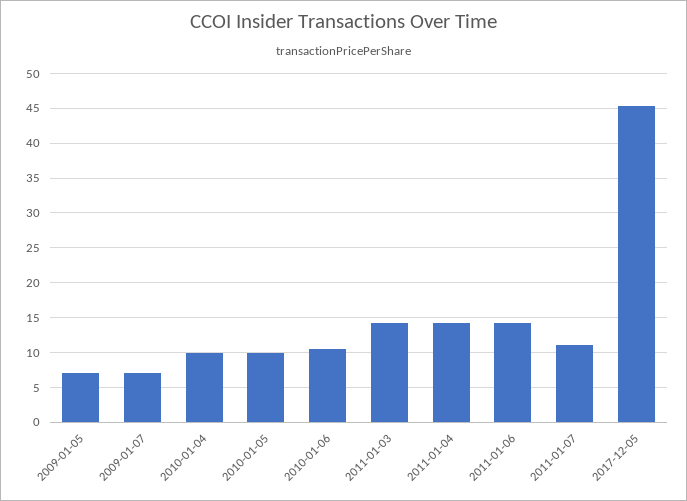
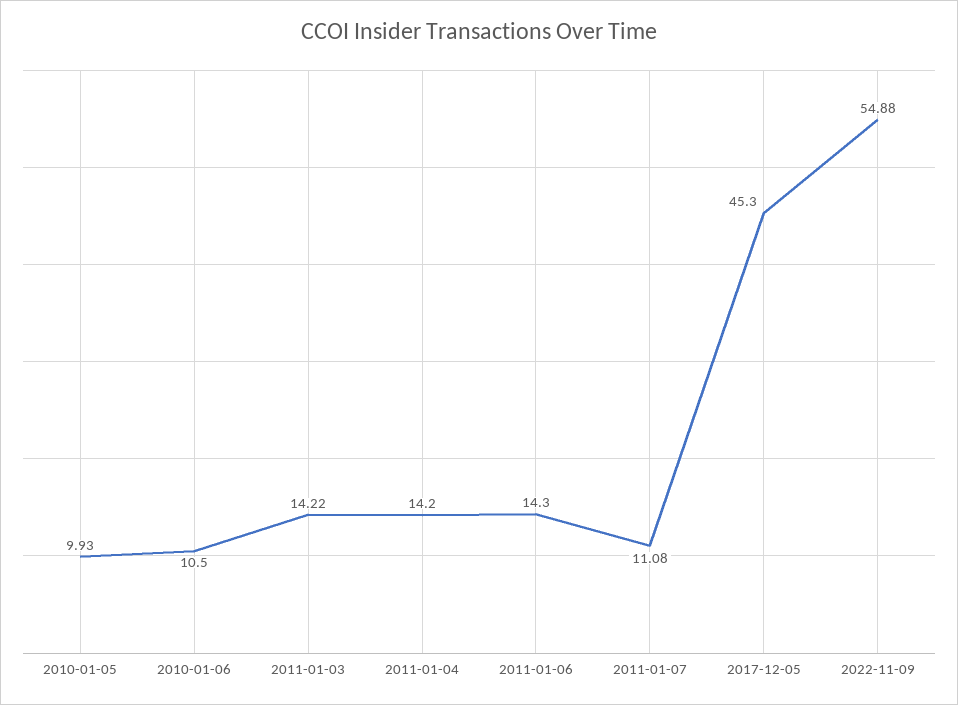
2009-01-05: 7 -> none
2009-01-07: 7 -> none
2010-01-04: 10 -> none
2022-11-09: none -> 54.88

